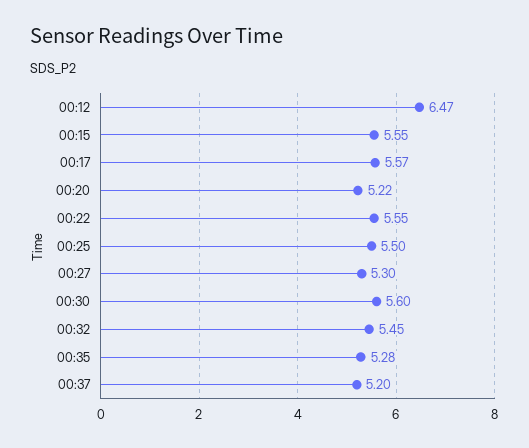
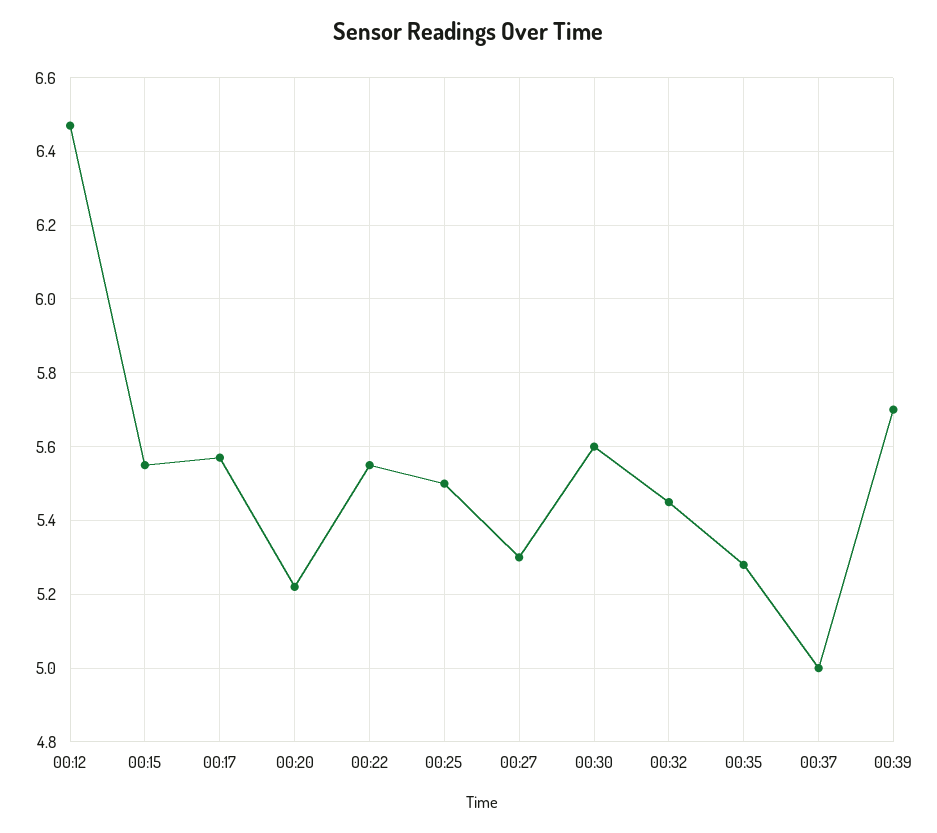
00:37: 5.2 -> 5
00:39: none -> 5.7

